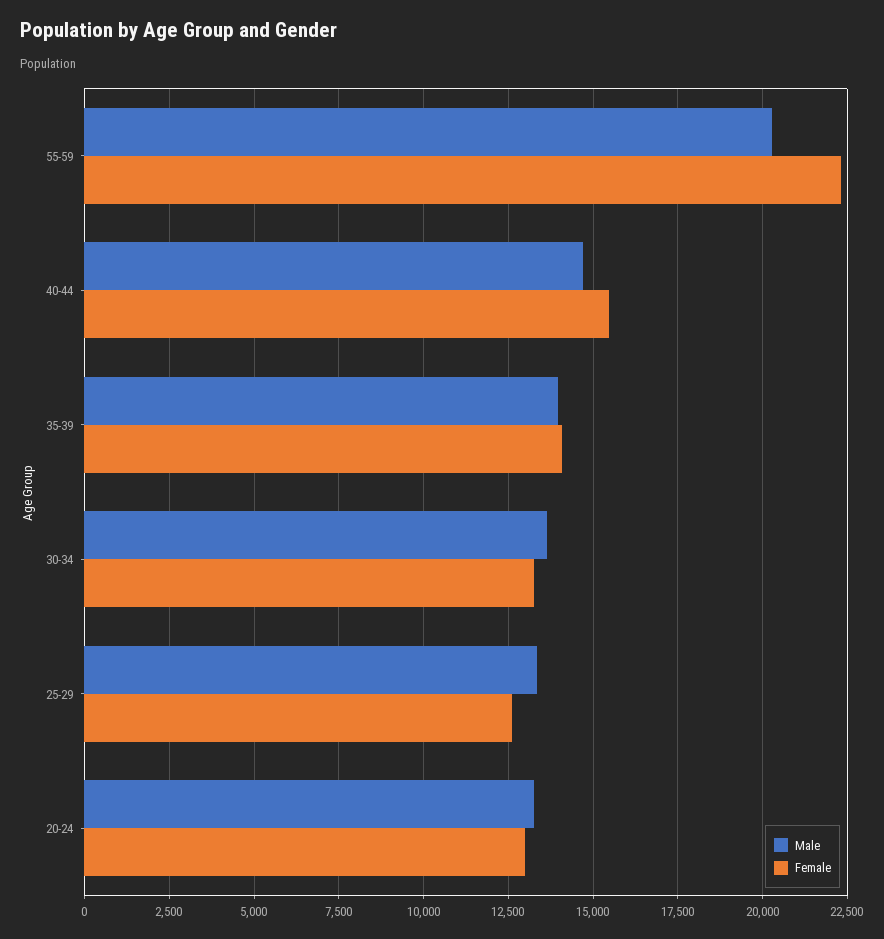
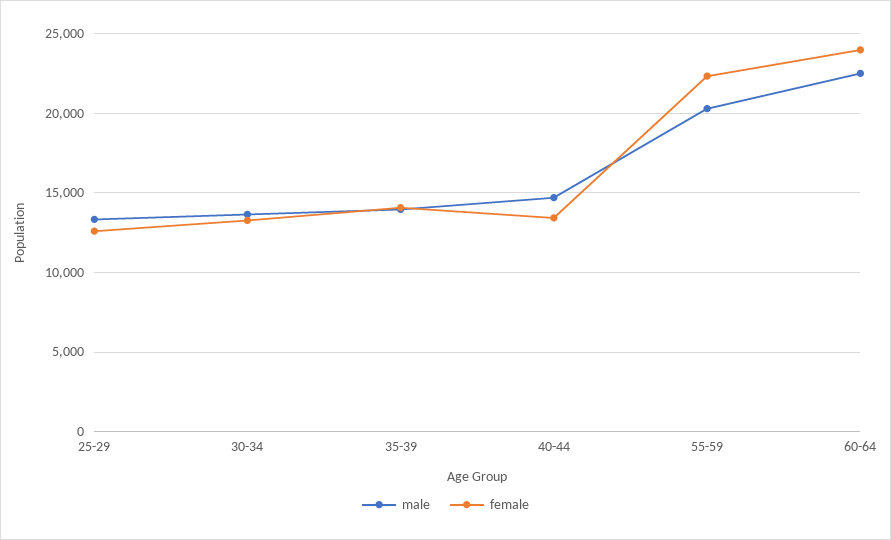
Female, 40-44: 15500 -> 13500
Male, 20-24: 13250 -> none
Female, 20-24: 13000 -> none
Male, 60-64: none -> 22500
Female, 60-64: none -> 24000

